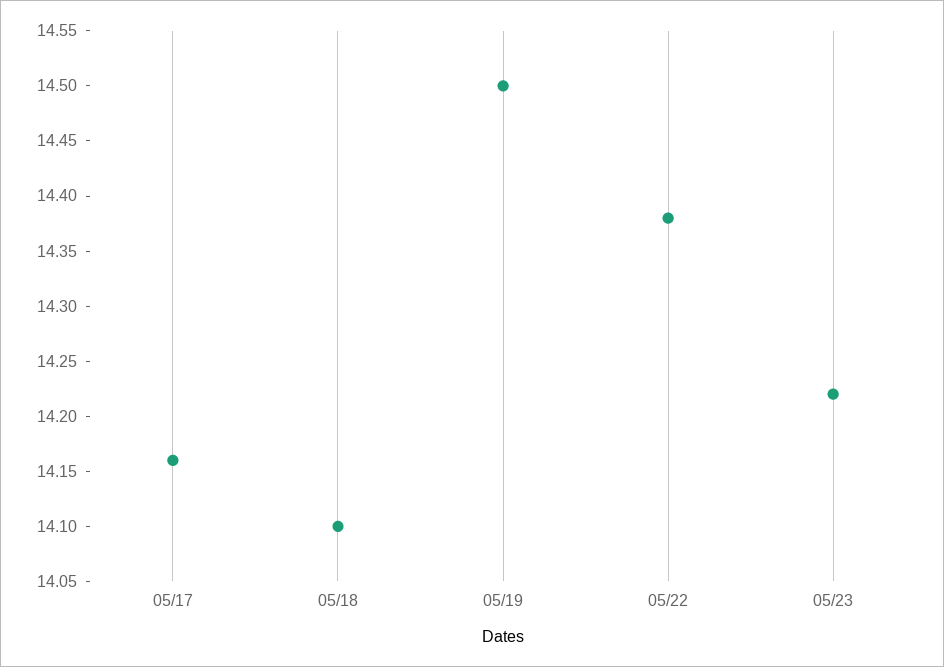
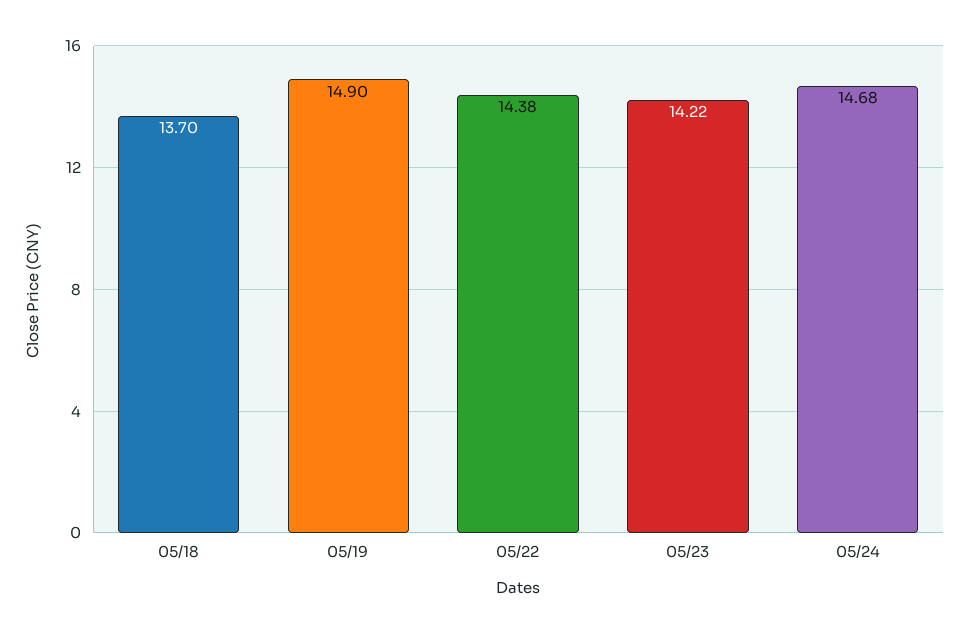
05/17: 14.16 -> none
05/18: 14.1 -> 13.7
05/19: 14.5 -> 14.9
05/24: none -> 14.68

